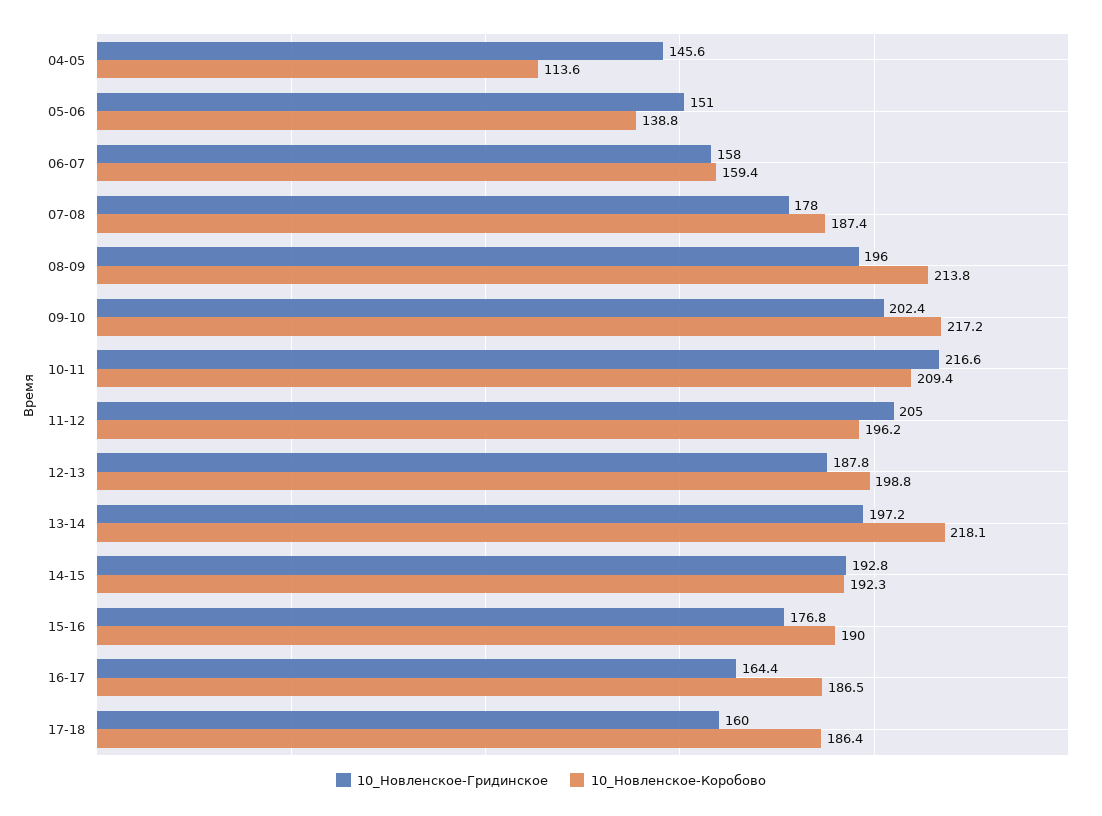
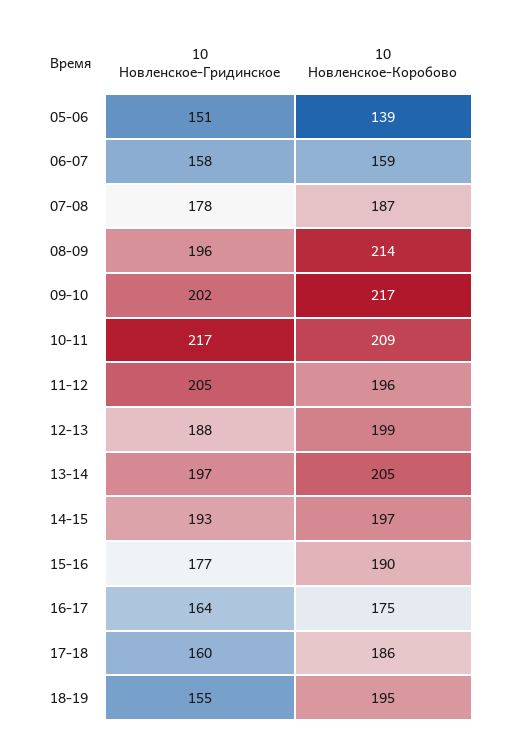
10_Новленское-Гридинское, 04-05: 145.6 -> none
10_Новленское-Коробово, 04-05: 113.6 -> none
10_Новленское-Коробово, 13-14: 218.1 -> 205
10_Новленское-Коробово, 14-15: 192.3 -> 197
10_Новленское-Коробово, 16-17: 186.5 -> 175
10_Новленское-Гридинское, 18-19: none -> 155
10_Новленское-Коробово, 18-19: none -> 195

